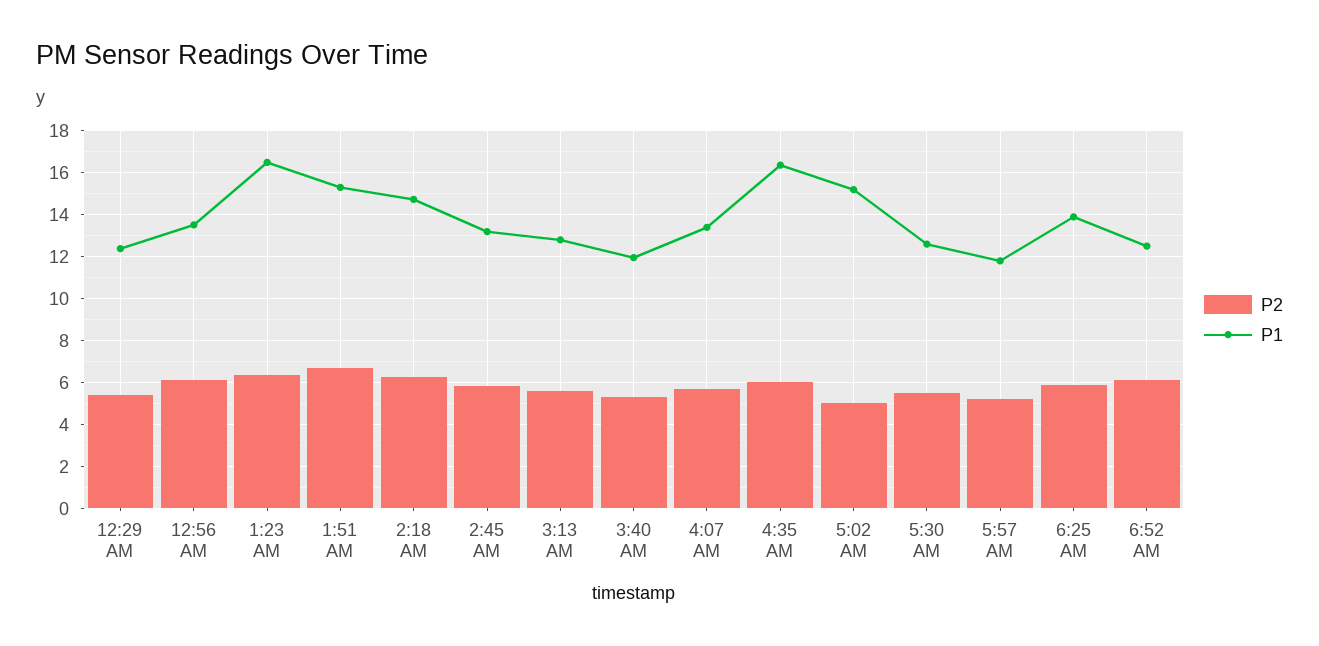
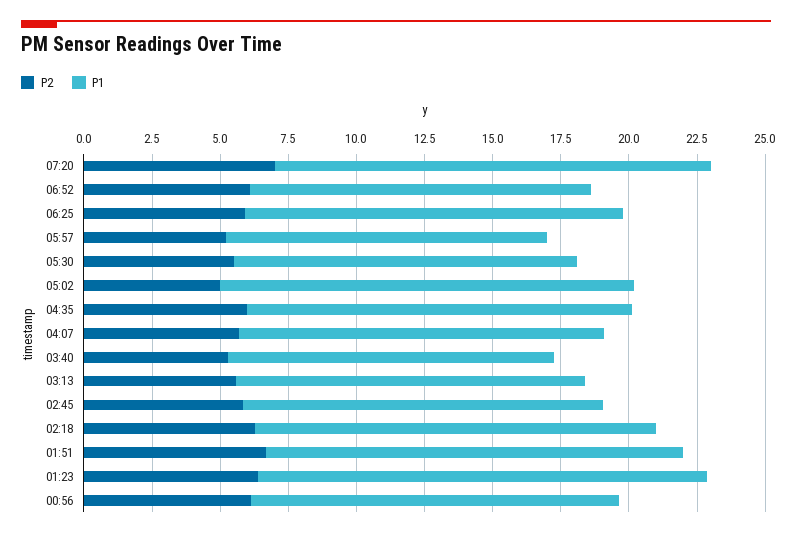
P2, 12:29 AM: 5.5 -> none
P1, 12:29 AM: 12.5 -> none
P1, 4:35 AM: 16.5 -> 14
P2, 07:20: none -> 7
P1, 07:20: none -> 16

